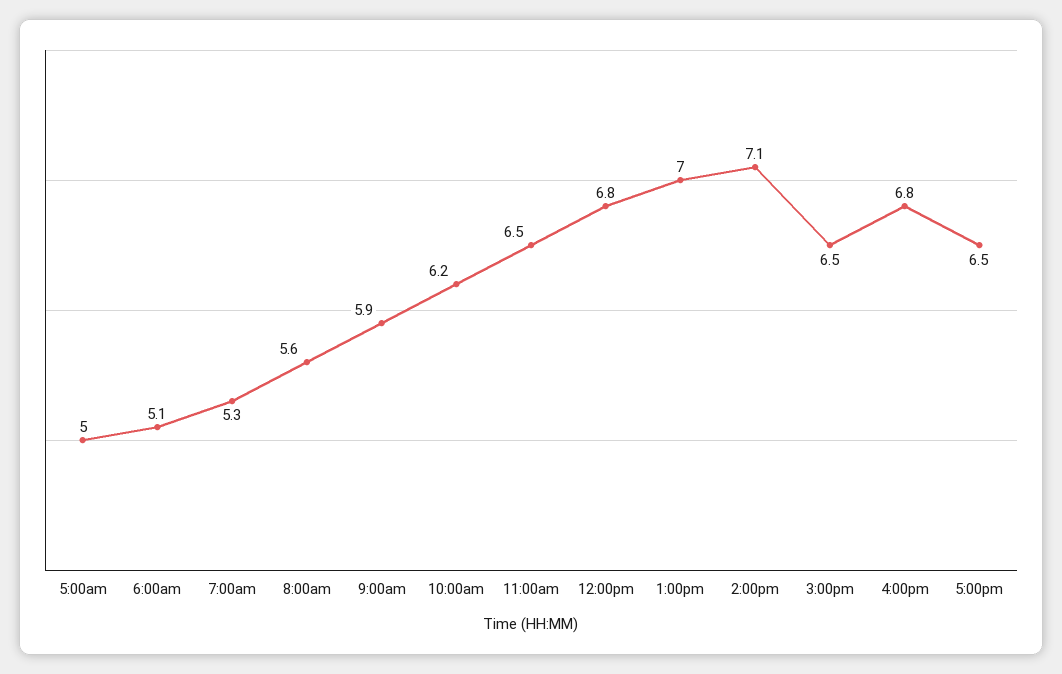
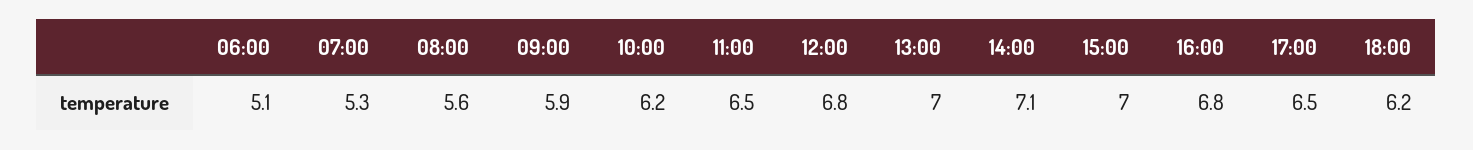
5:00am: 5 -> none
3:00pm: 6.5 -> 7
18:00: none -> 6.2

